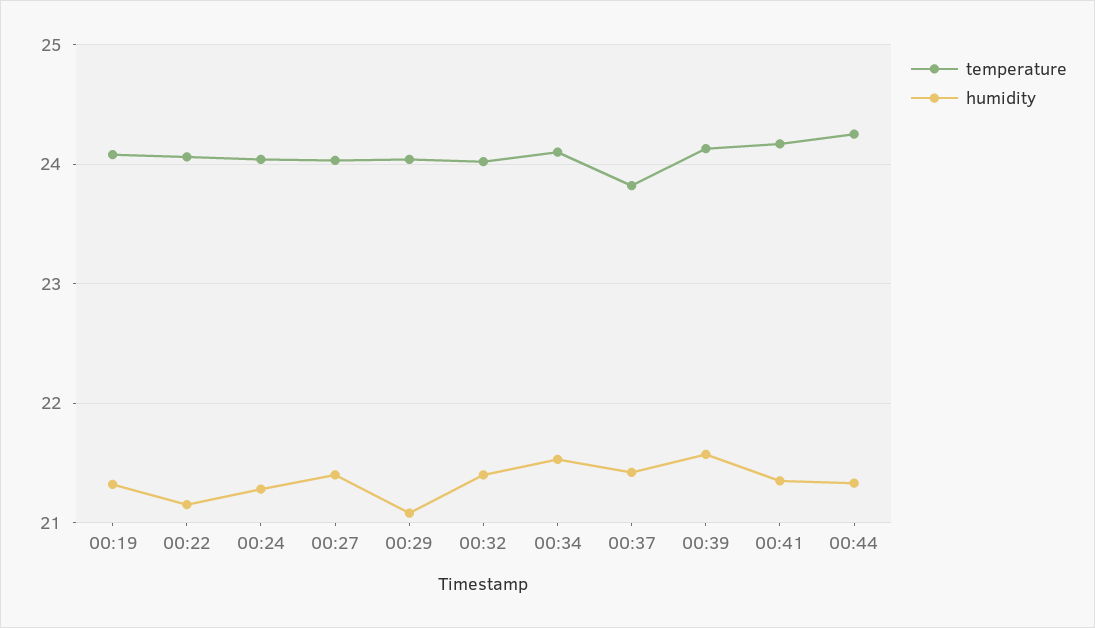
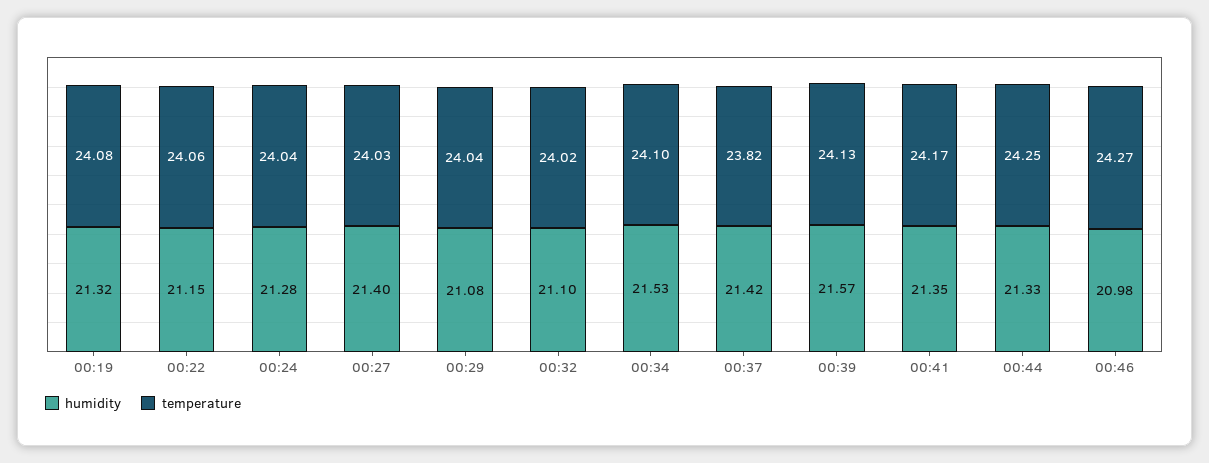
humidity, 00:32: 21.4 -> 21.1
humidity, 00:46: none -> 20.98
temperature, 00:46: none -> 24.27

